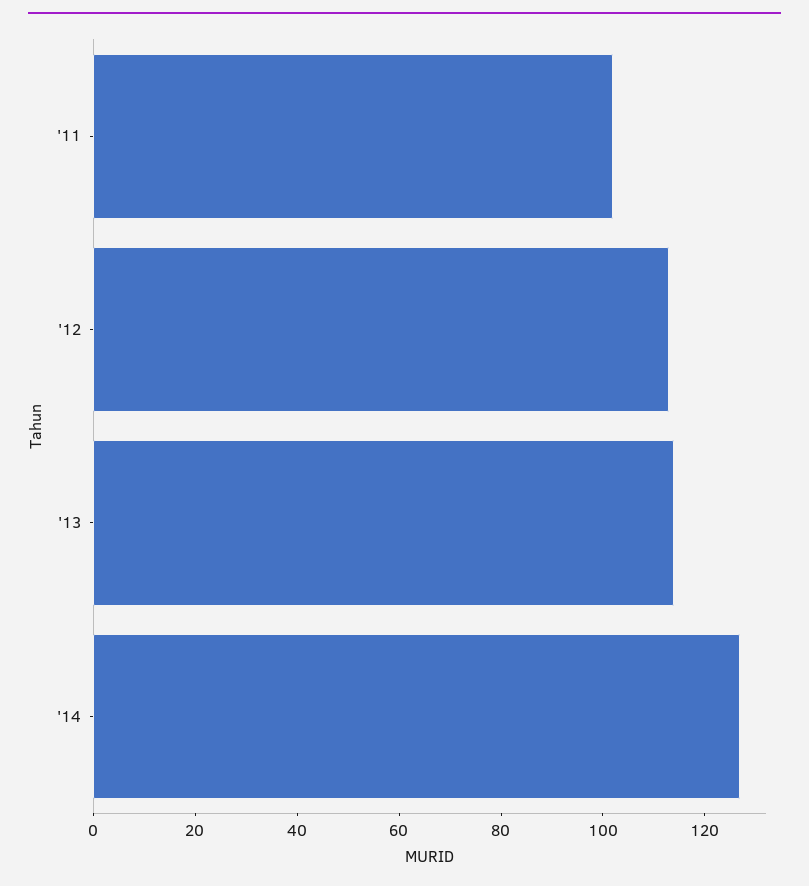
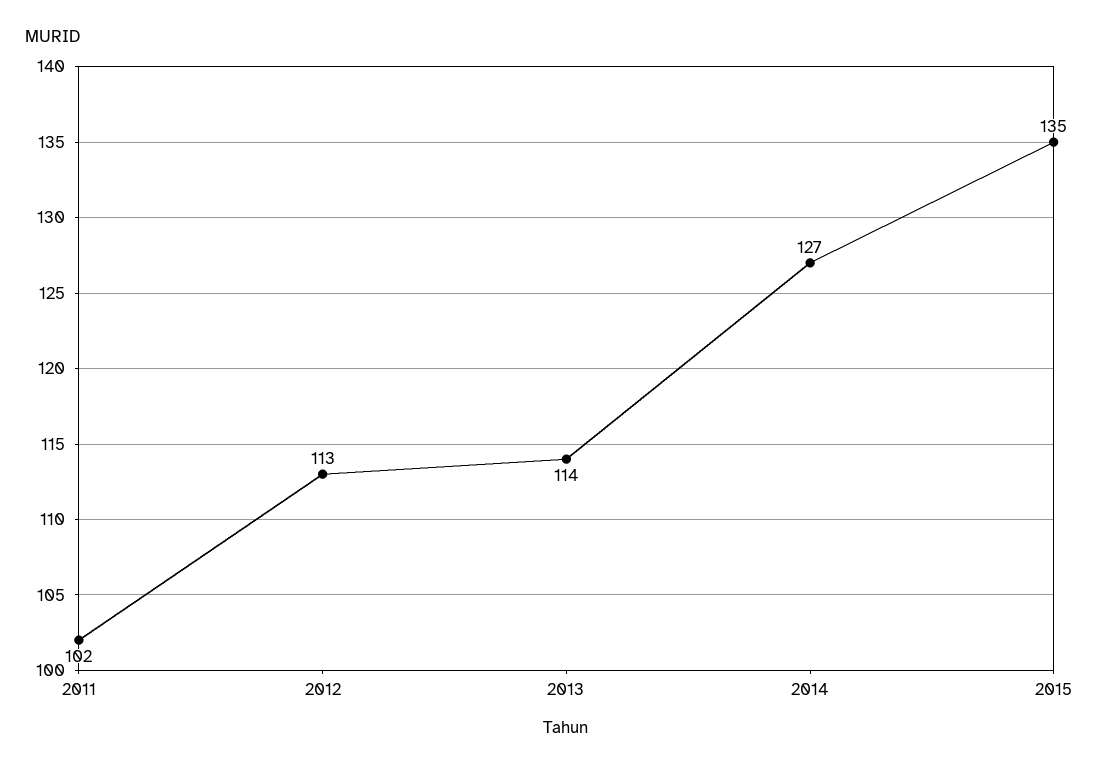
2015: none -> 135

